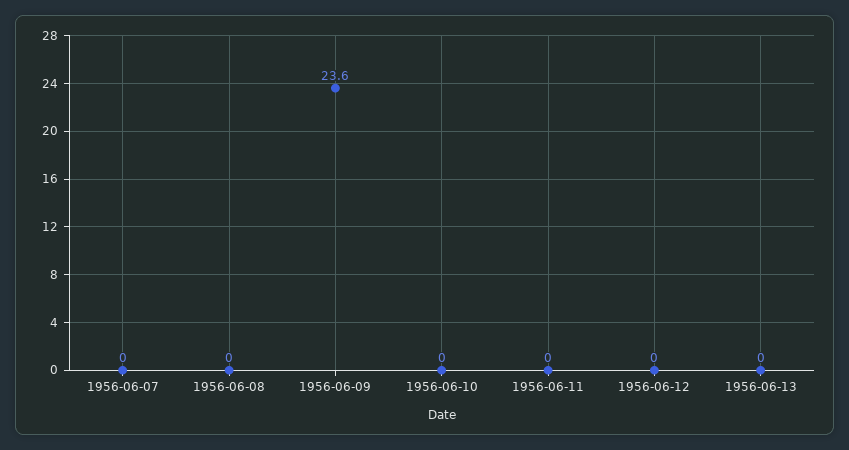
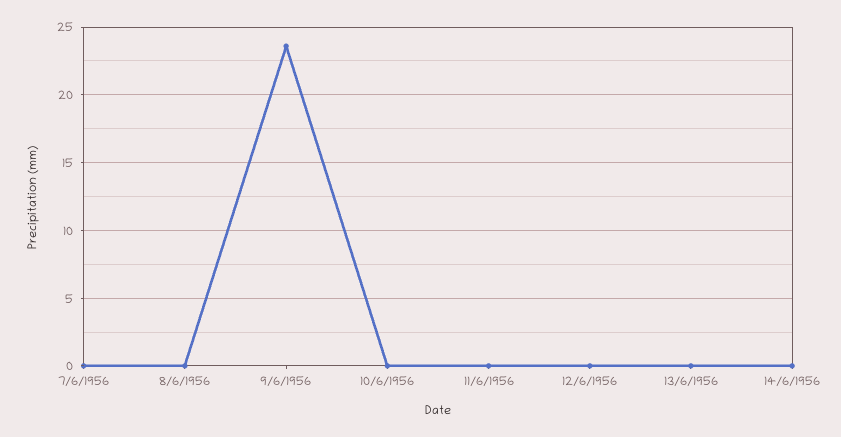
14/6/1956: none -> 0

